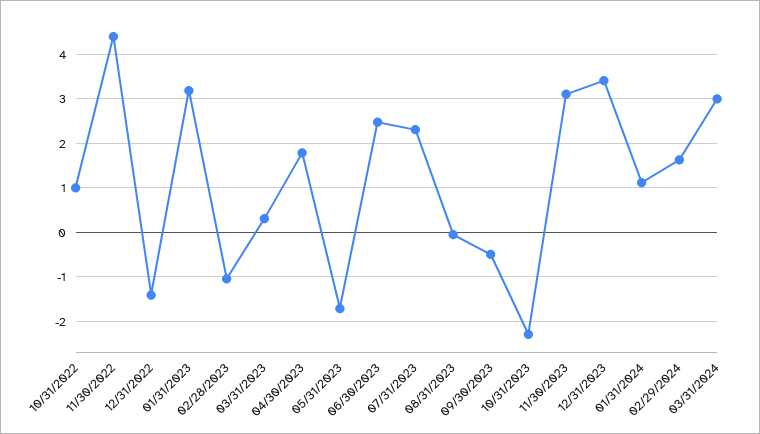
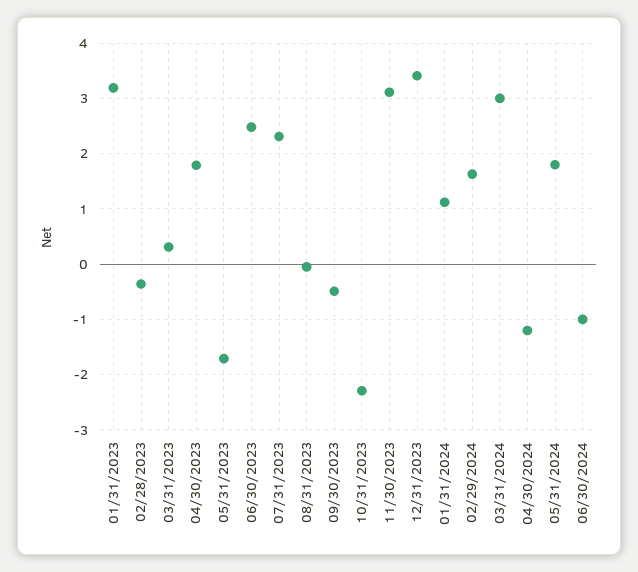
10/31/2022: 1 -> none
11/30/2022: 4.4 -> none
12/31/2022: -1.4 -> none
02/28/2023: -1 -> -0.4
04/30/2024: none -> -1.2
05/31/2024: none -> 1.8
06/30/2024: none -> -1

